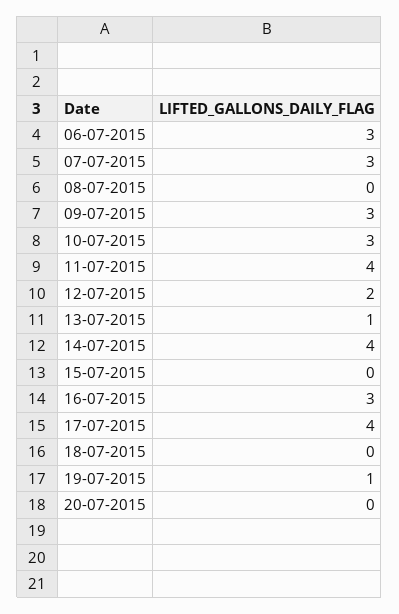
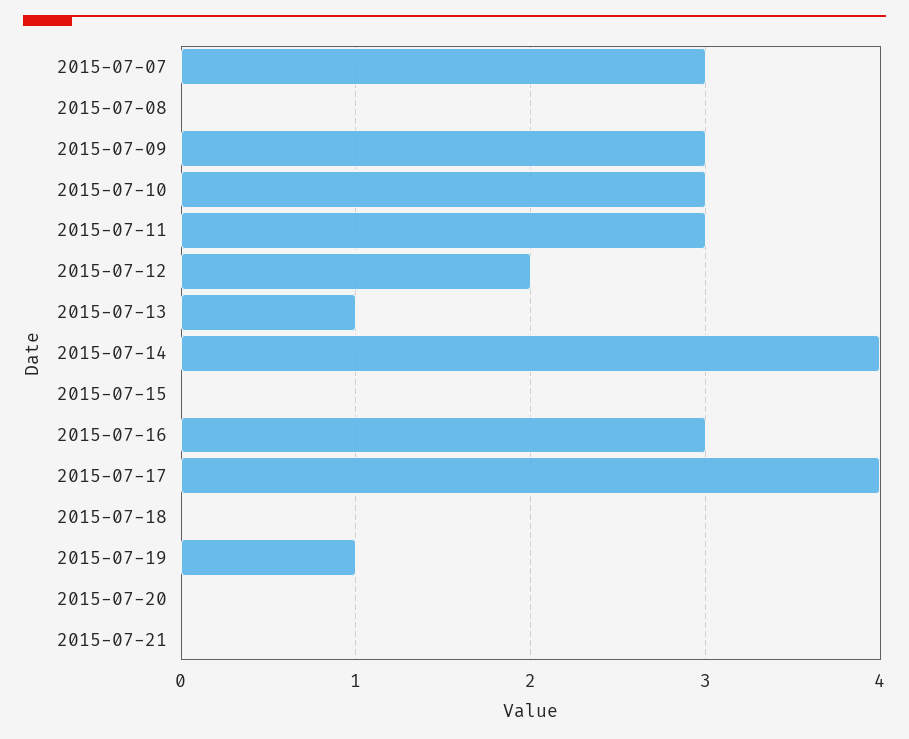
06-07-2015: 3 -> none
11-07-2015: 4 -> 3
2015-07-21: none -> 0

